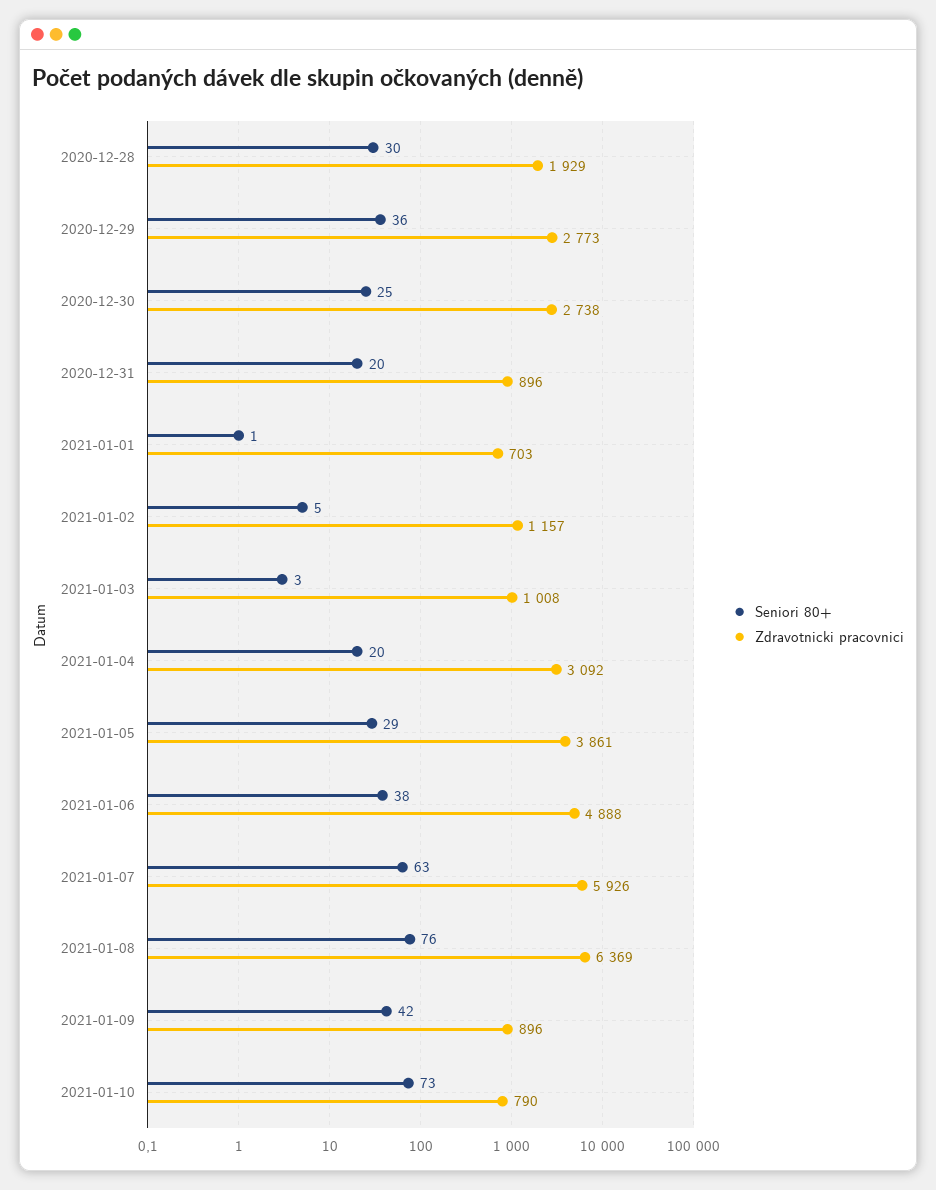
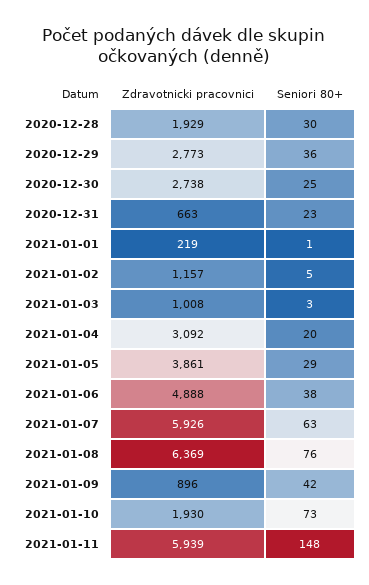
Seniori 80+, 2020-12-31: 20 -> 23
Zdravotnicki pracovnici, 2020-12-31: 896 -> 663
Zdravotnicki pracovnici, 2021-01-01: 703 -> 219
Zdravotnicki pracovnici, 2021-01-10: 790 -> 1930
Zdravotnicki pracovnici, 2021-01-11: none -> 5939
Seniori 80+, 2021-01-11: none -> 148

